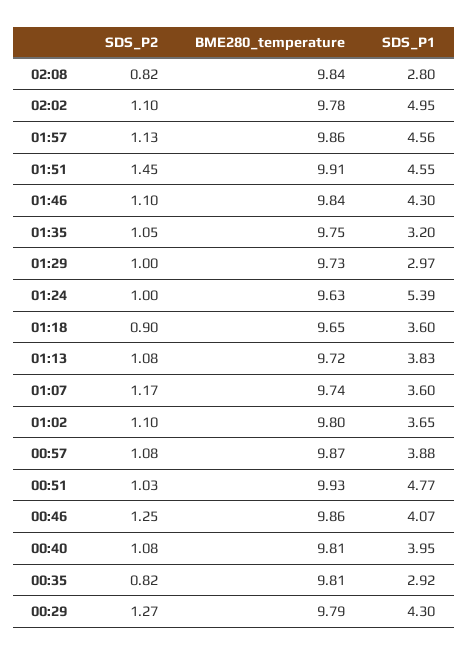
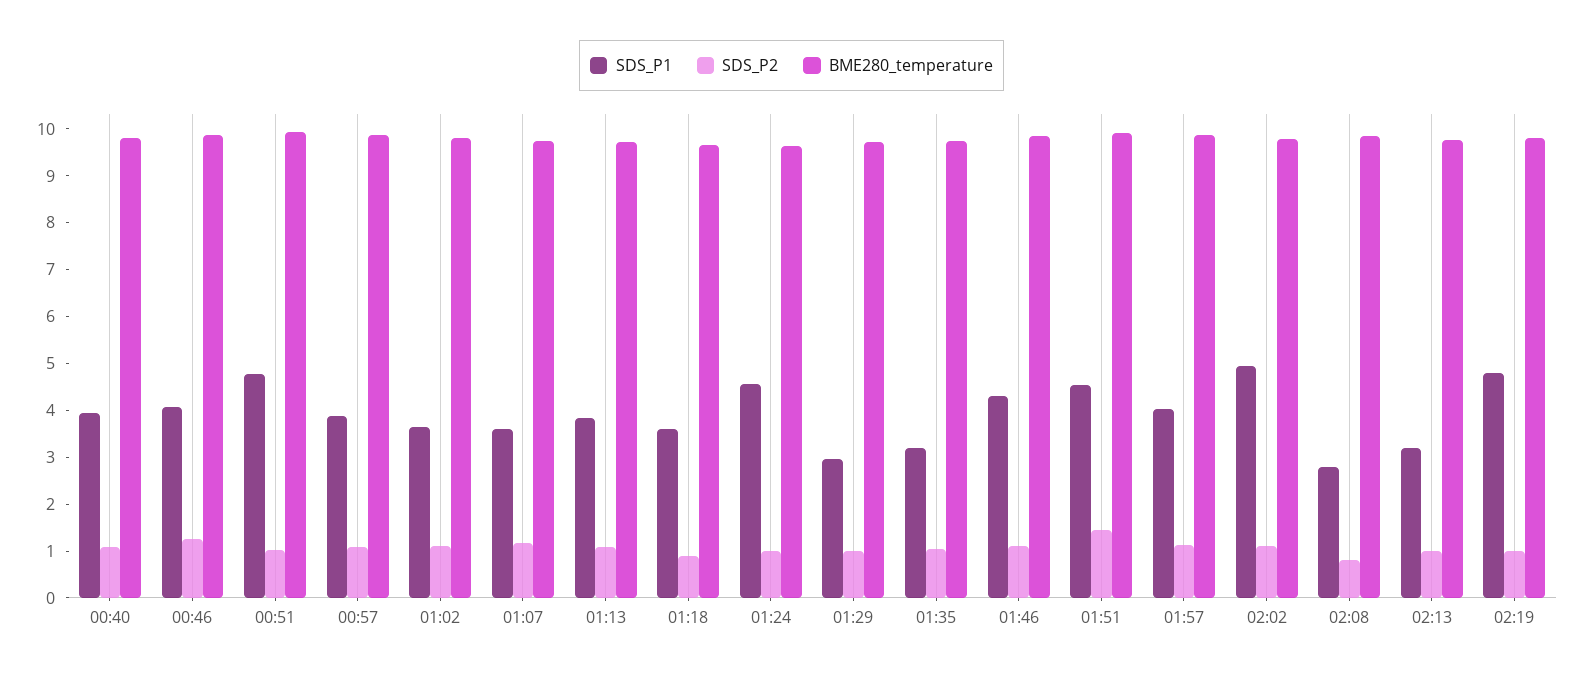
SDS_P1, 01:57: 4.56 -> 4
SDS_P1, 01:24: 5.39 -> 4.6
SDS_P2, 00:35: 0.82 -> none
BME280_temperature, 00:35: 9.81 -> none
SDS_P1, 00:35: 2.92 -> none
SDS_P2, 00:29: 1.27 -> none
BME280_temperature, 00:29: 9.79 -> none
SDS_P1, 00:29: 4.3 -> none
SDS_P1, 02:13: none -> 3.2
SDS_P2, 02:13: none -> 1
BME280_temperature, 02:13: none -> 9.8
SDS_P1, 02:19: none -> 4.8
SDS_P2, 02:19: none -> 1
BME280_temperature, 02:19: none -> 9.8

